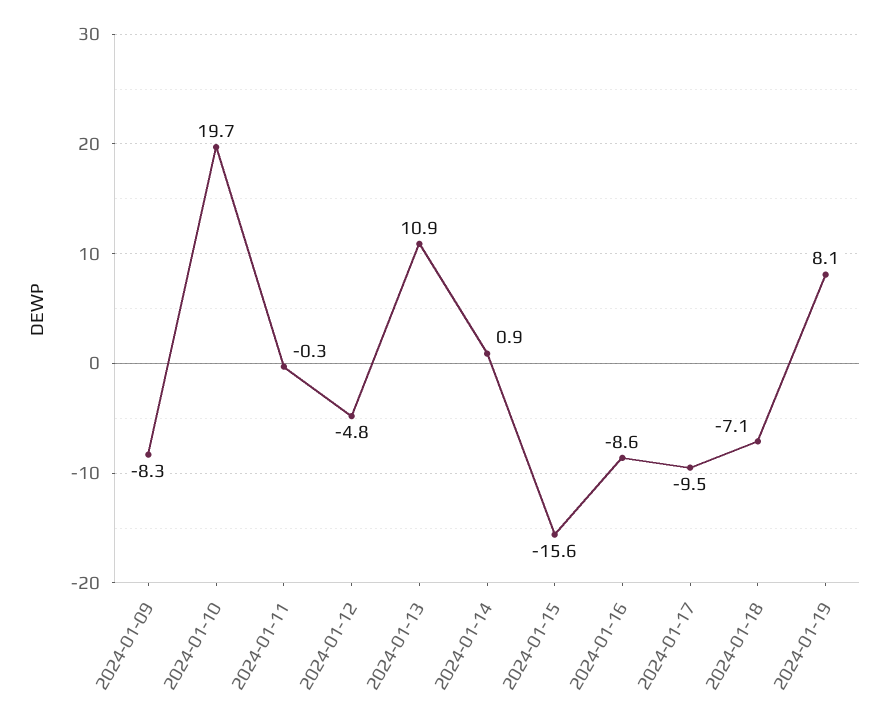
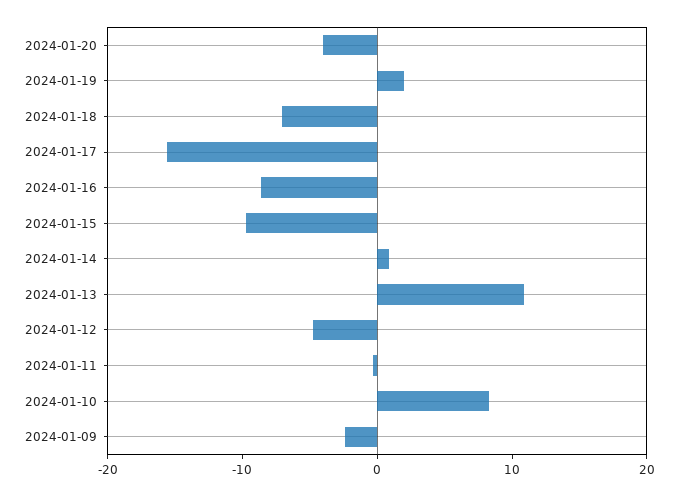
2024-01-09: -8.3 -> -2
2024-01-10: 19.7 -> 8
2024-01-15: -15.6 -> -10
2024-01-17: -9.5 -> -16
2024-01-19: 8.1 -> 2
2024-01-20: none -> -4

